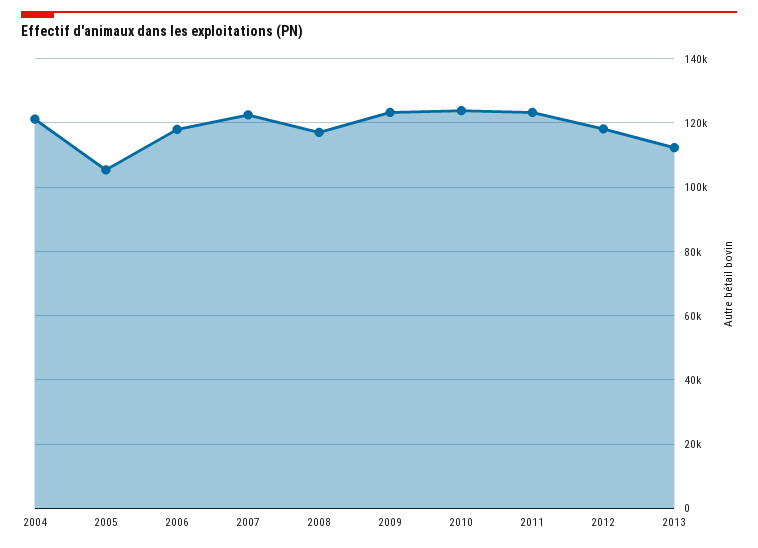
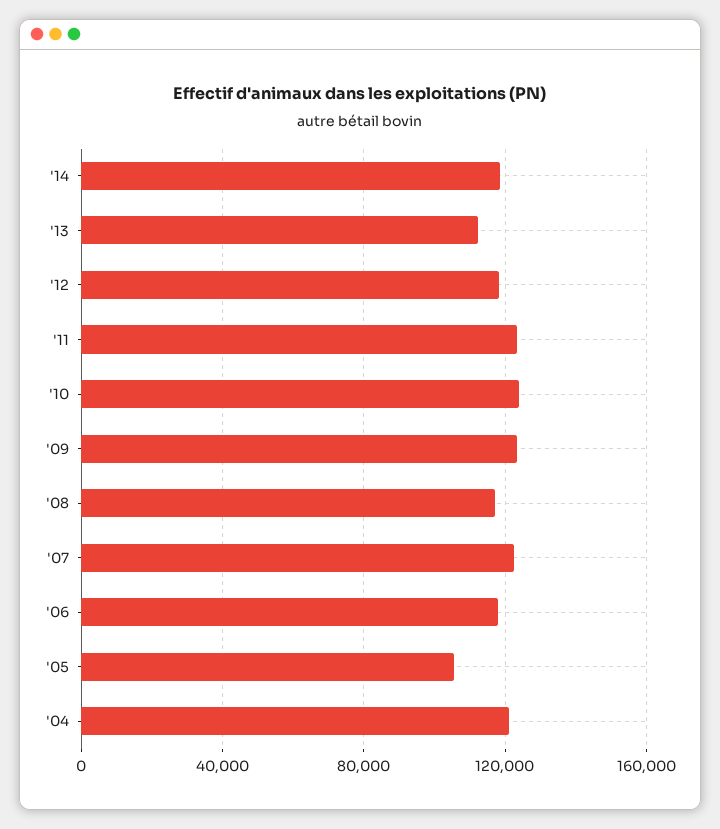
'14: none -> 120000

